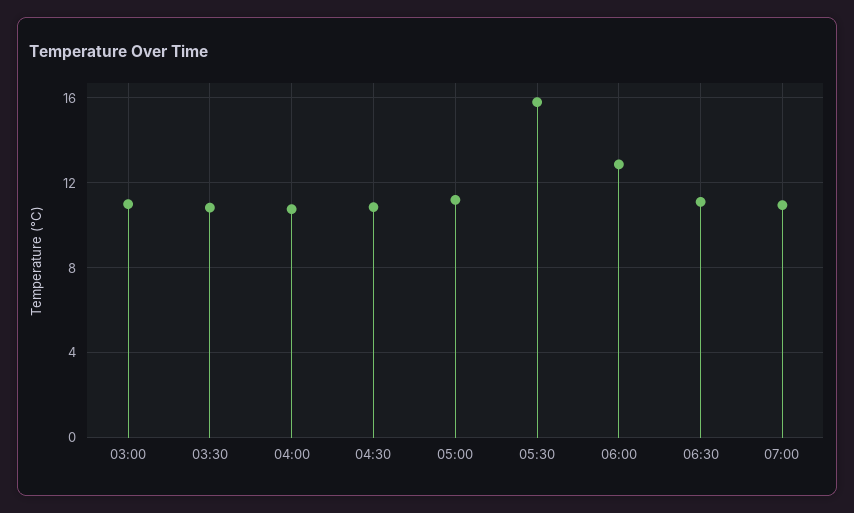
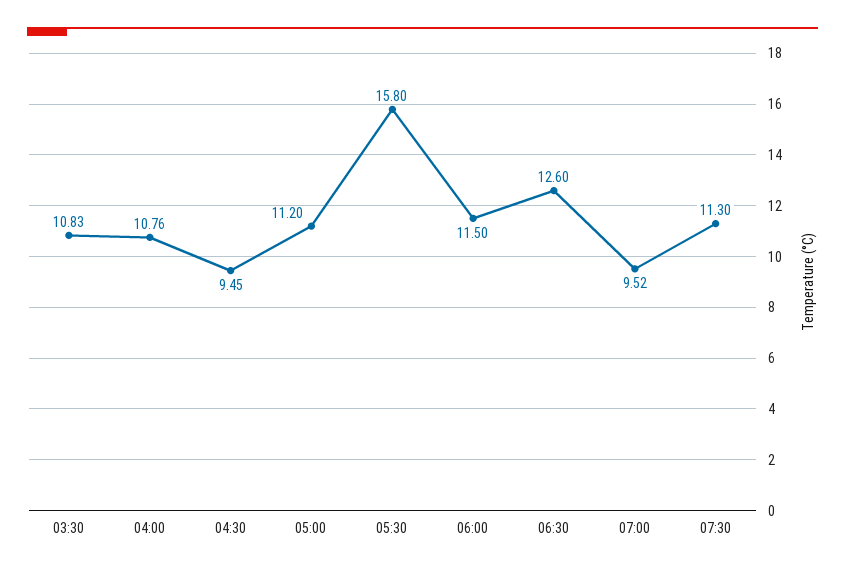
03:00: 11 -> none
04:30: 11 -> 9.45
06:00: 13 -> 11.5
06:30: 11 -> 12.6
07:00: 11 -> 9.52
07:30: none -> 11.3

